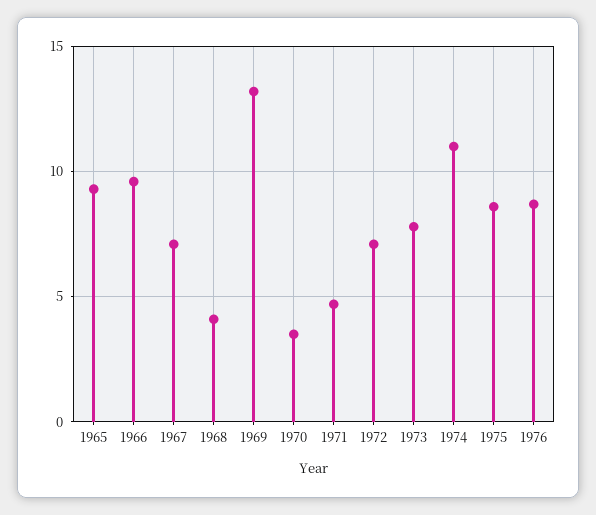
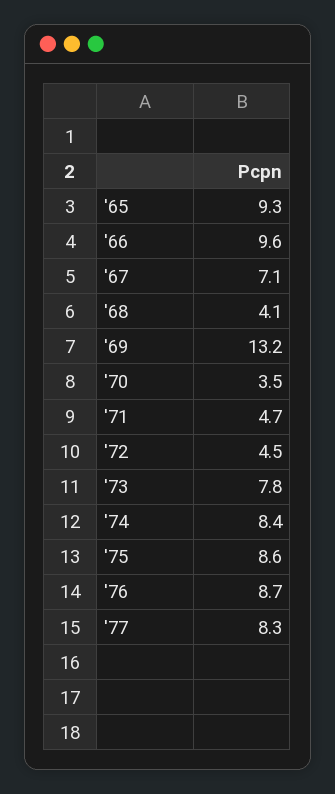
1972: 7 -> 4.5
1974: 11 -> 8.4
'77: none -> 8.3

